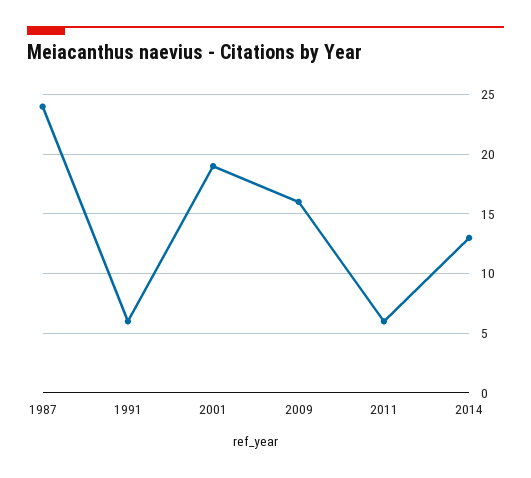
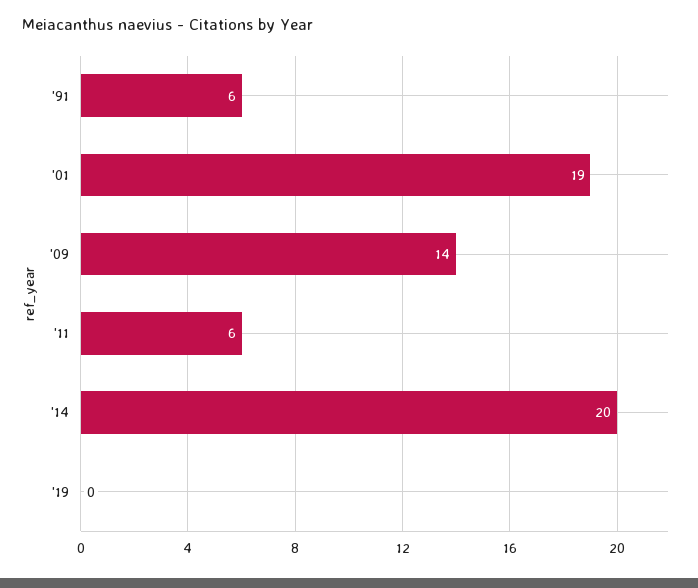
1987: 24 -> none
2009: 16 -> 14
2014: 13 -> 20
'19: none -> 0

